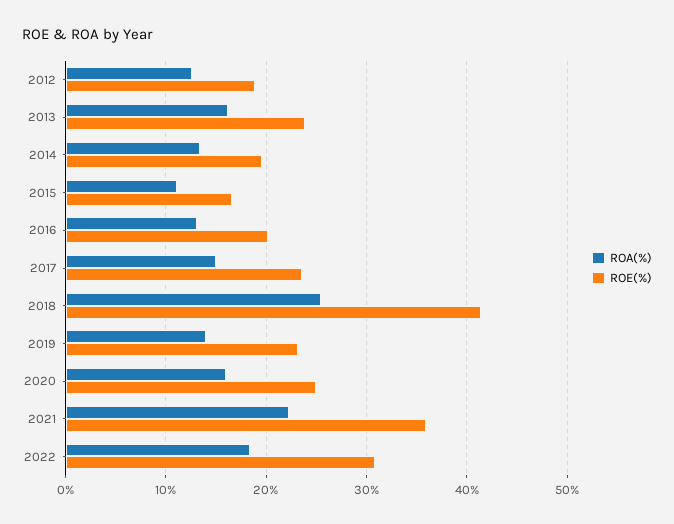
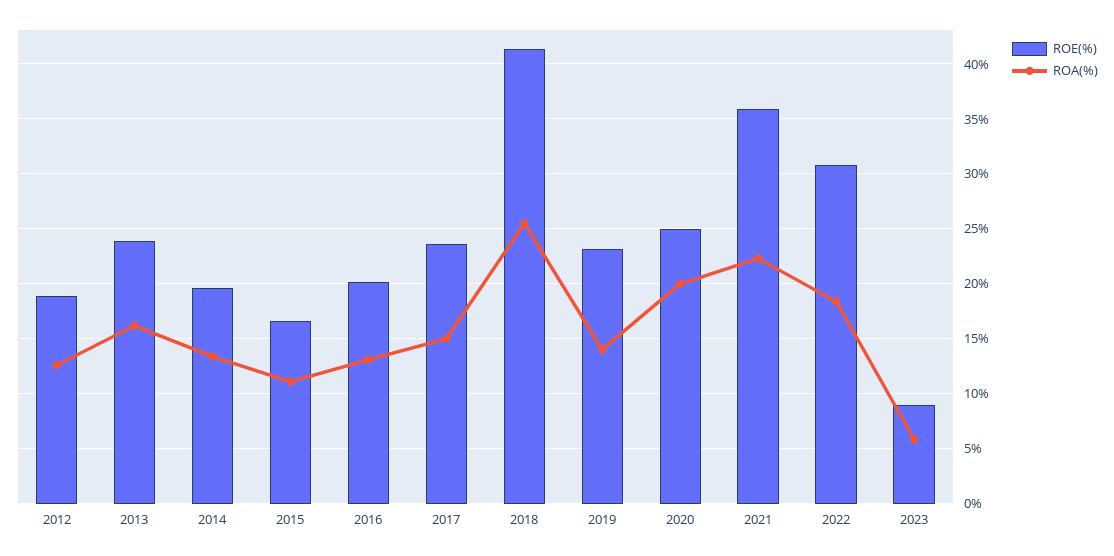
ROA(%), 2020: 16 -> 20
ROE(%), 2023: none -> 9
ROA(%), 2023: none -> 6

